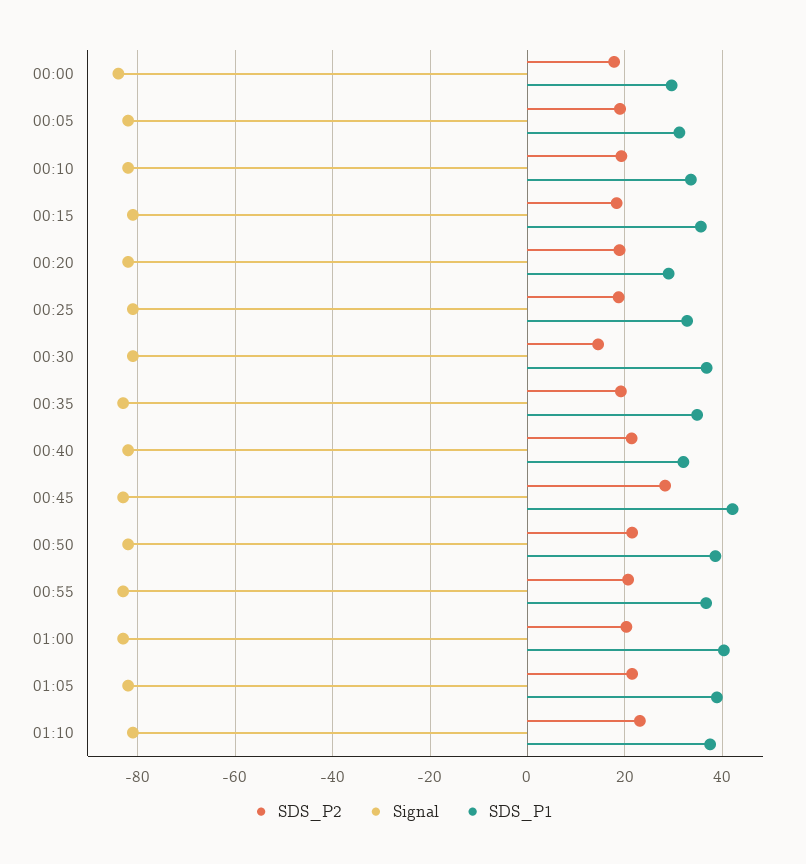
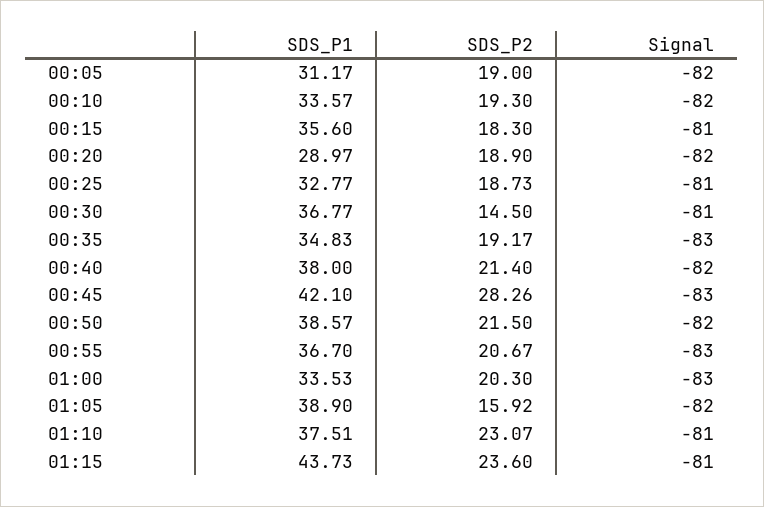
SDS_P2, 00:00: 18 -> none
Signal, 00:00: -84 -> none
SDS_P1, 00:00: 30 -> none
SDS_P1, 00:40: 32 -> 38
SDS_P1, 01:00: 40 -> 33.53
SDS_P2, 01:05: 22 -> 15.92
SDS_P1, 01:15: none -> 43.73
SDS_P2, 01:15: none -> 23.6
Signal, 01:15: none -> -81

